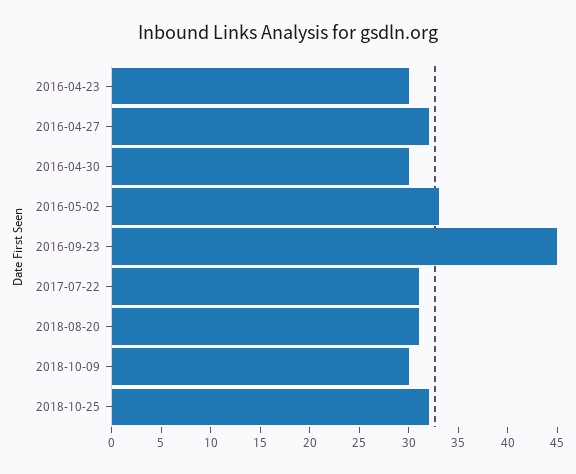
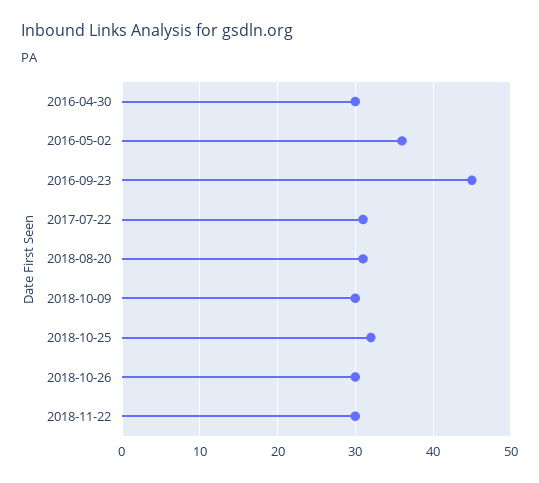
2016-04-23: 30 -> none
2016-04-27: 32 -> none
2016-05-02: 33 -> 36
2018-10-26: none -> 30
2018-11-22: none -> 30

